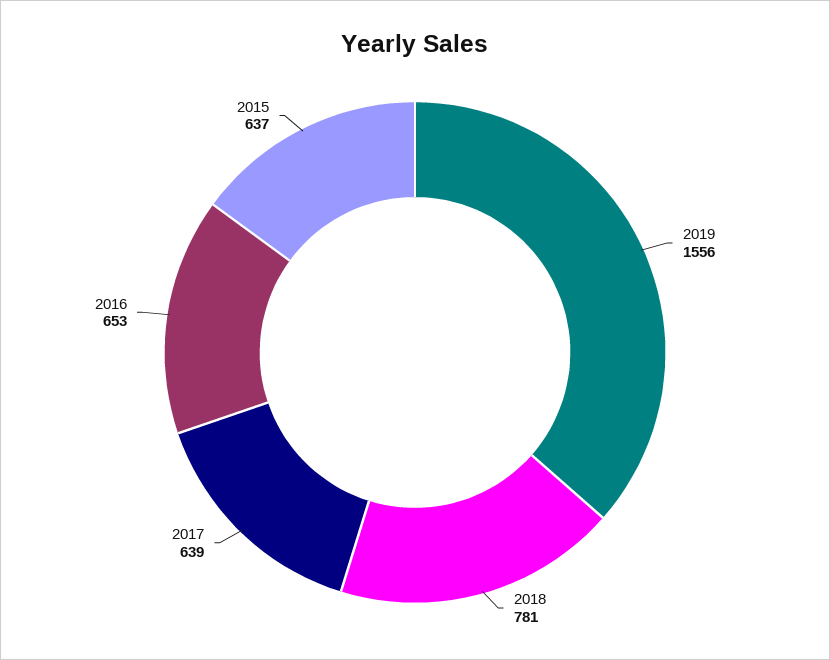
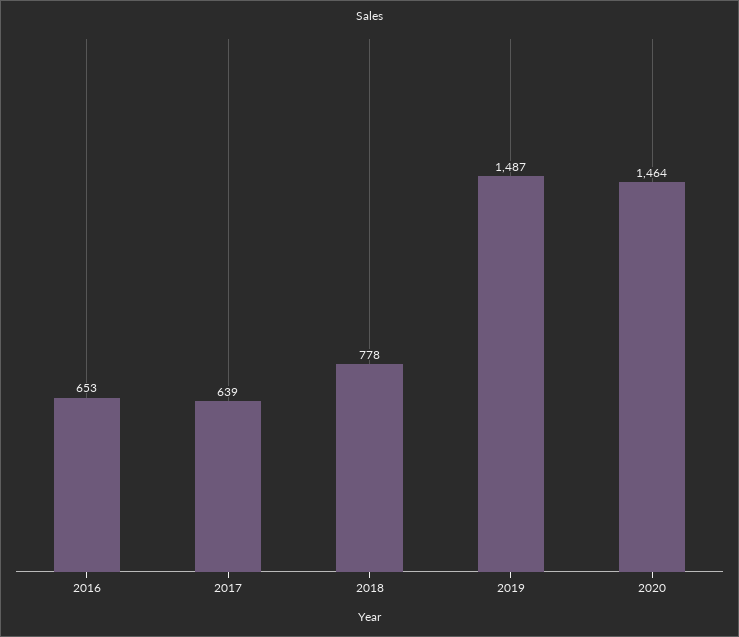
2019: 1556 -> 1487
2018: 781 -> 778
2015: 637 -> none
2020: none -> 1464

